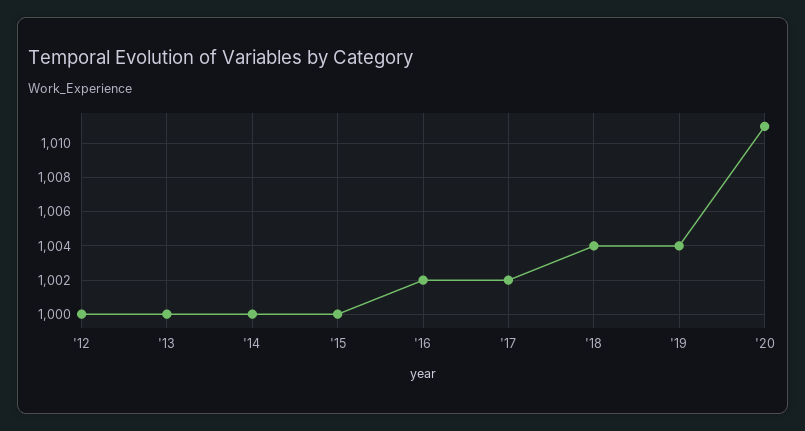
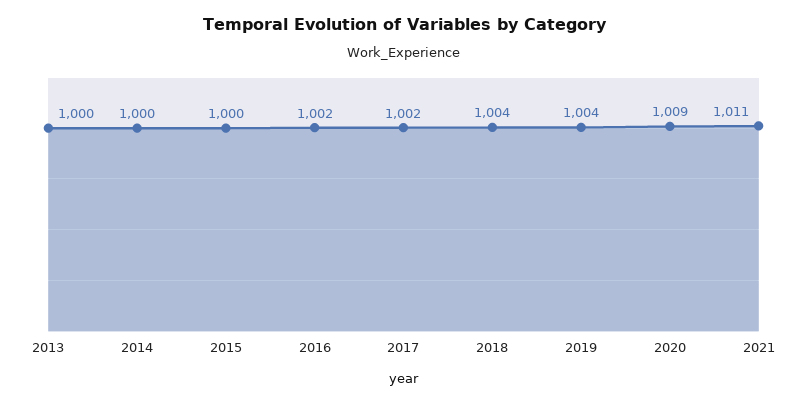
'12: 1000 -> none
'20: 1011 -> 1009
2021: none -> 1011

